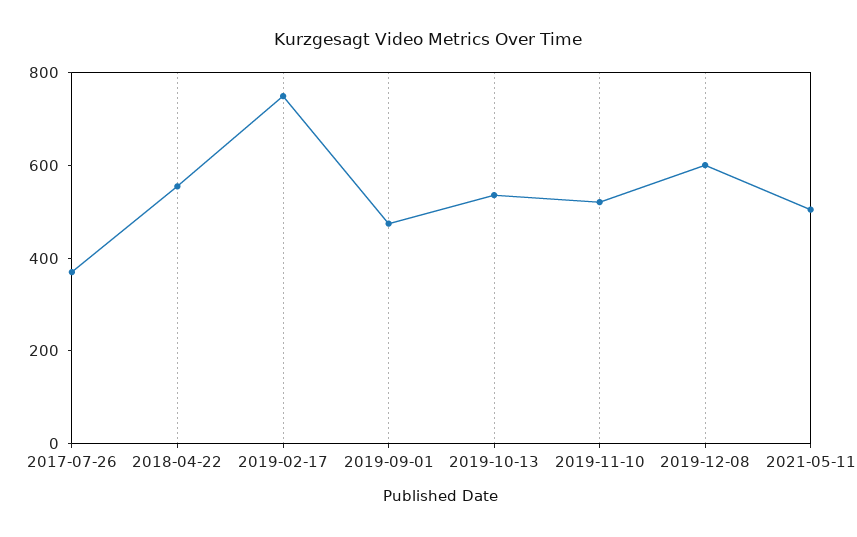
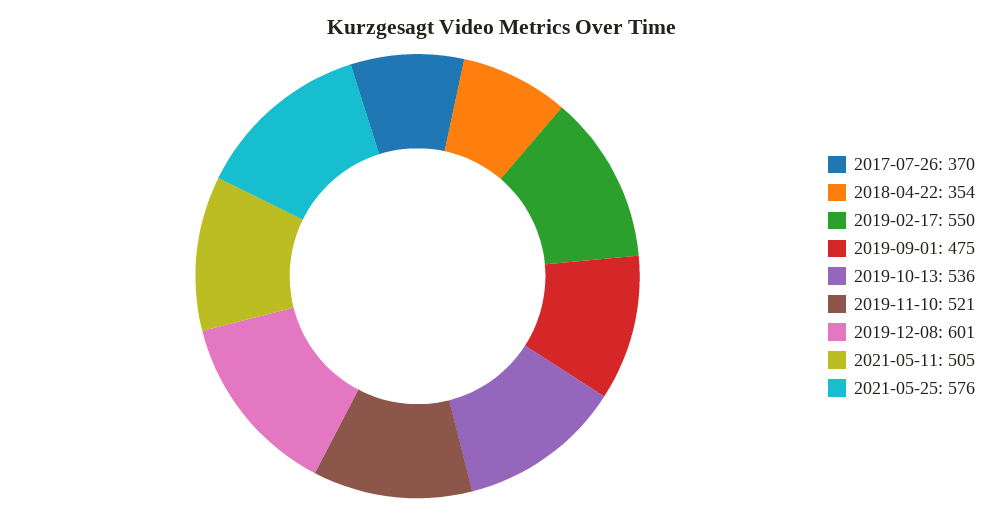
2018-04-22: 550 -> 354
2019-02-17: 750 -> 550
2021-05-25: none -> 576

